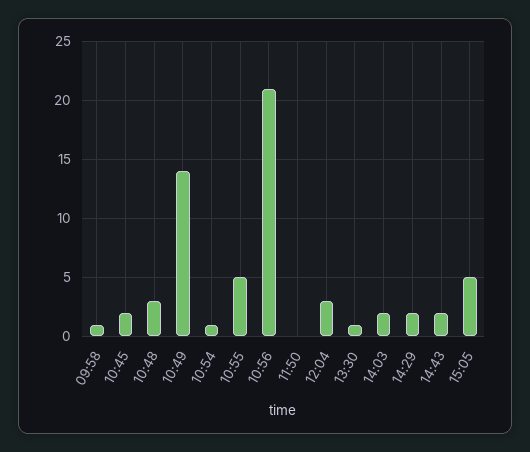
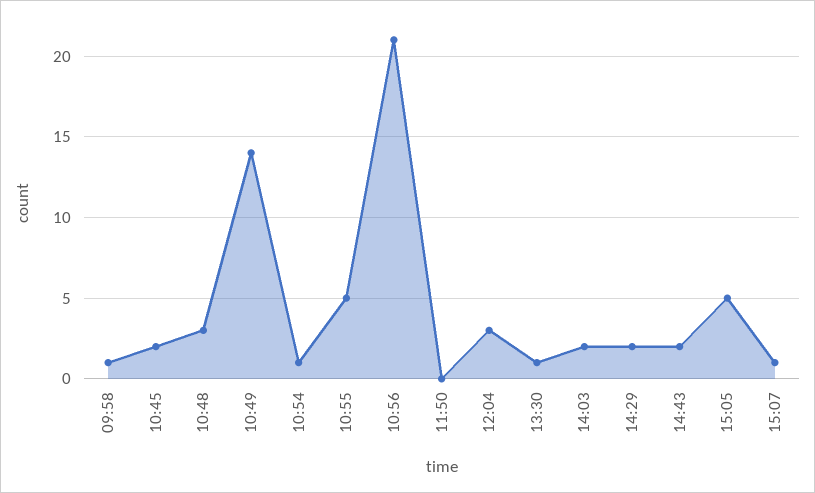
15:07: none -> 1

